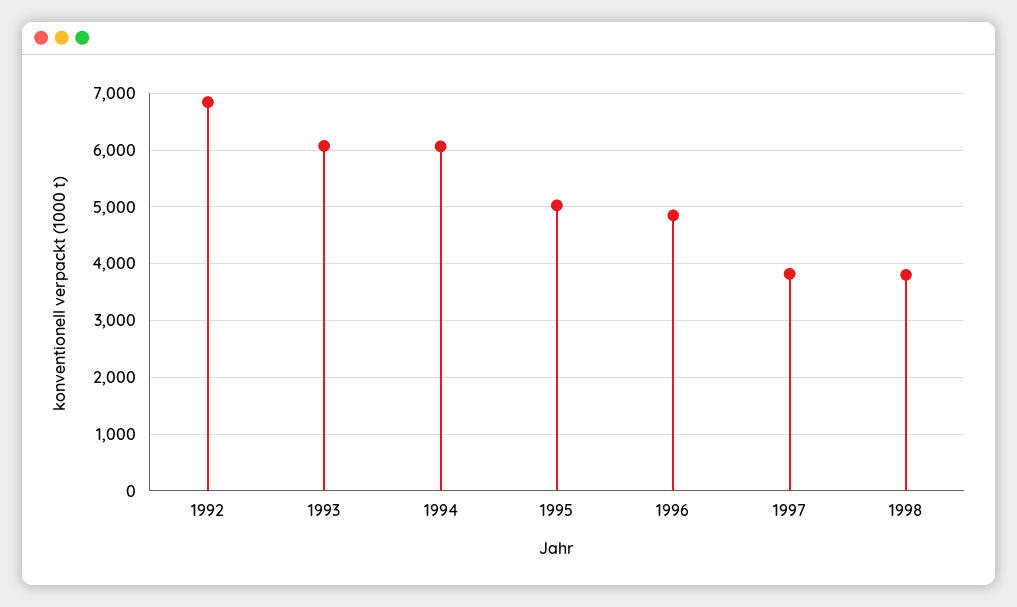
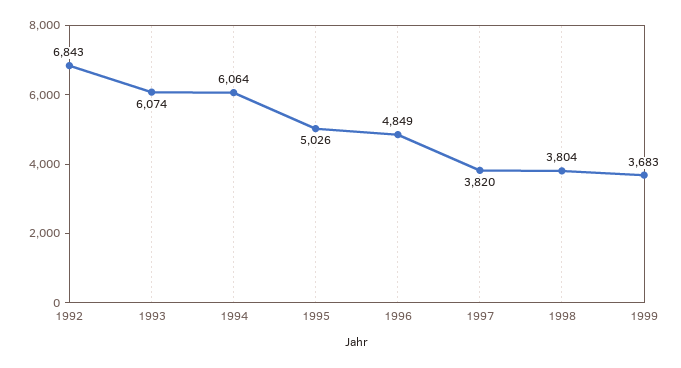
1999: none -> 3683

